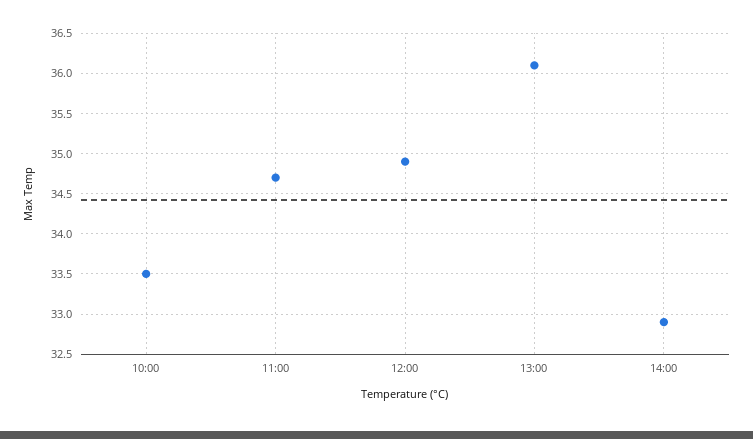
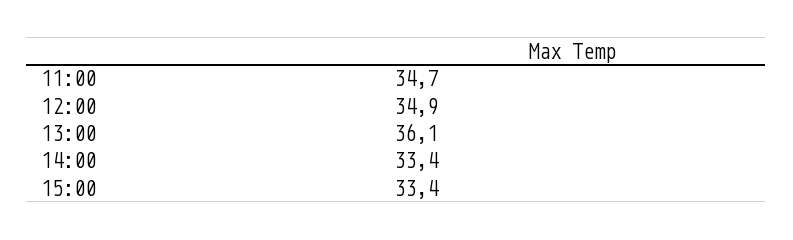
10:00: 33.5 -> none
14:00: 32.9 -> 33.4
15:00: none -> 33.4

